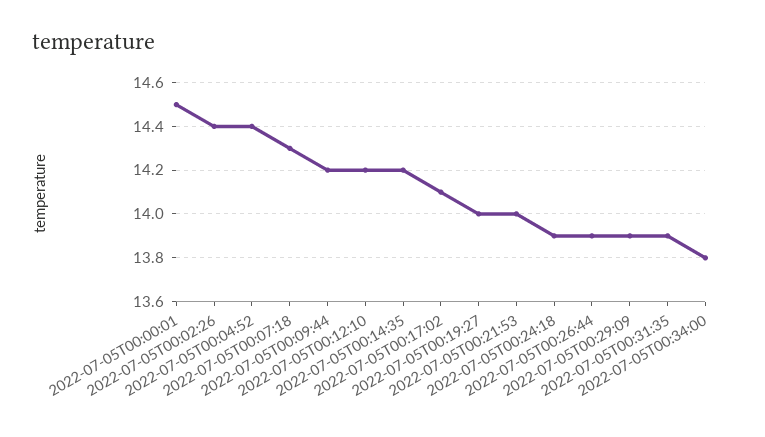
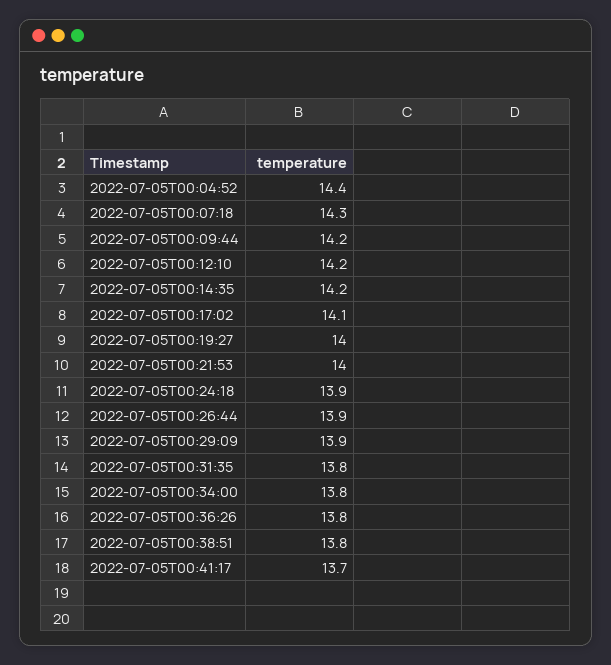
2022-07-05T00:00:01: 14.5 -> none
2022-07-05T00:02:26: 14.4 -> none
2022-07-05T00:31:35: 13.9 -> 13.8
2022-07-05T00:36:26: none -> 13.8
2022-07-05T00:38:51: none -> 13.8
2022-07-05T00:41:17: none -> 13.7

